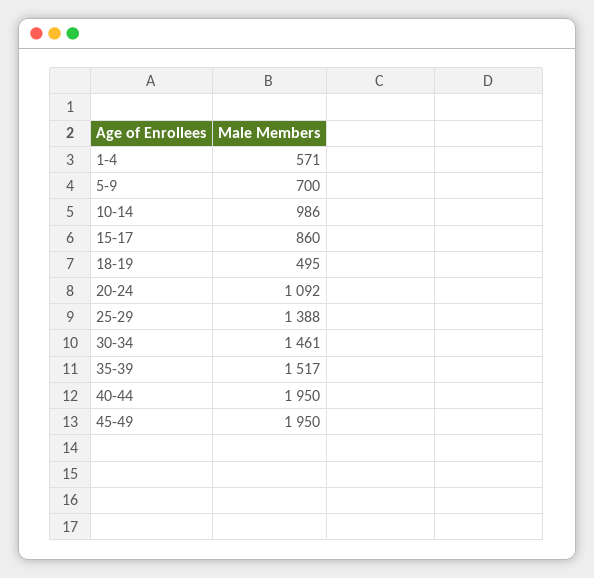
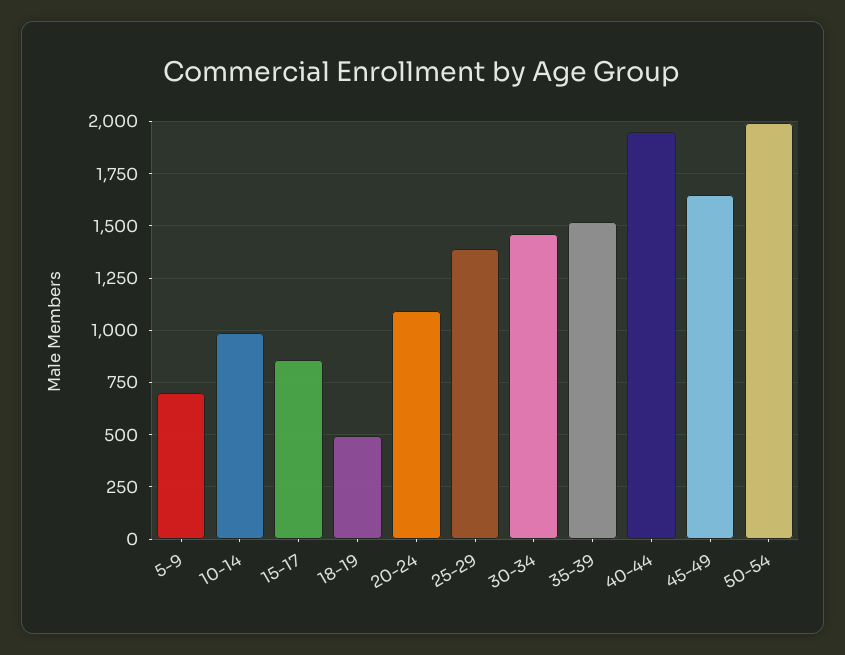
1-4: 571 -> none
45-49: 1950 -> 1650
50-54: none -> 2000

